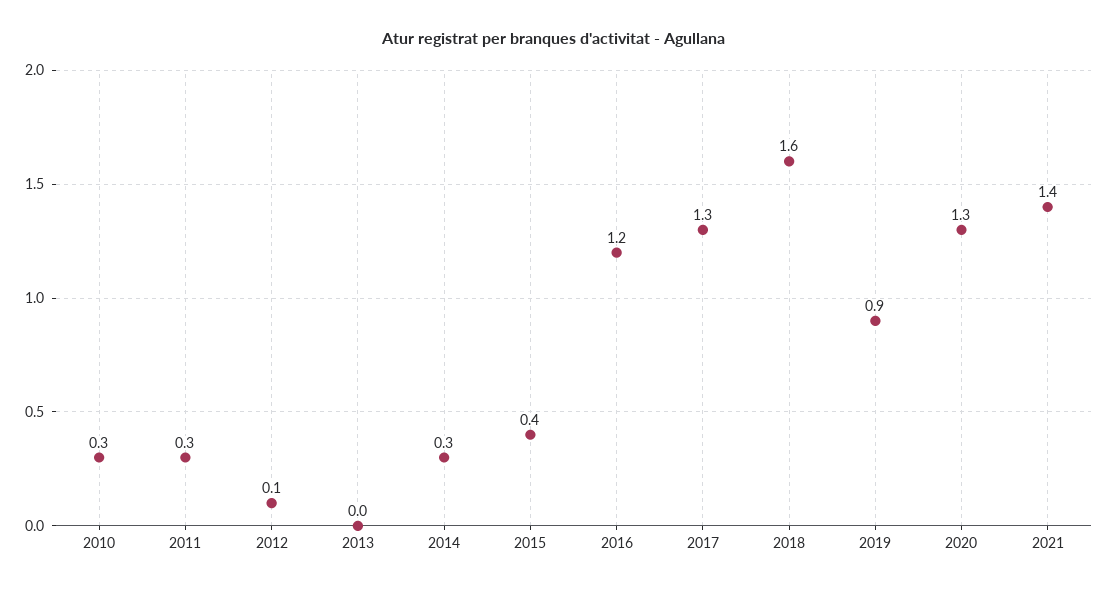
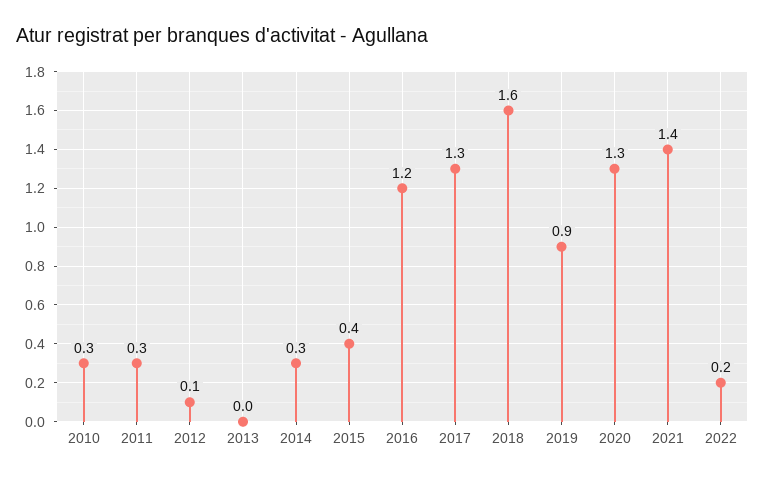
2022: none -> 0.2

